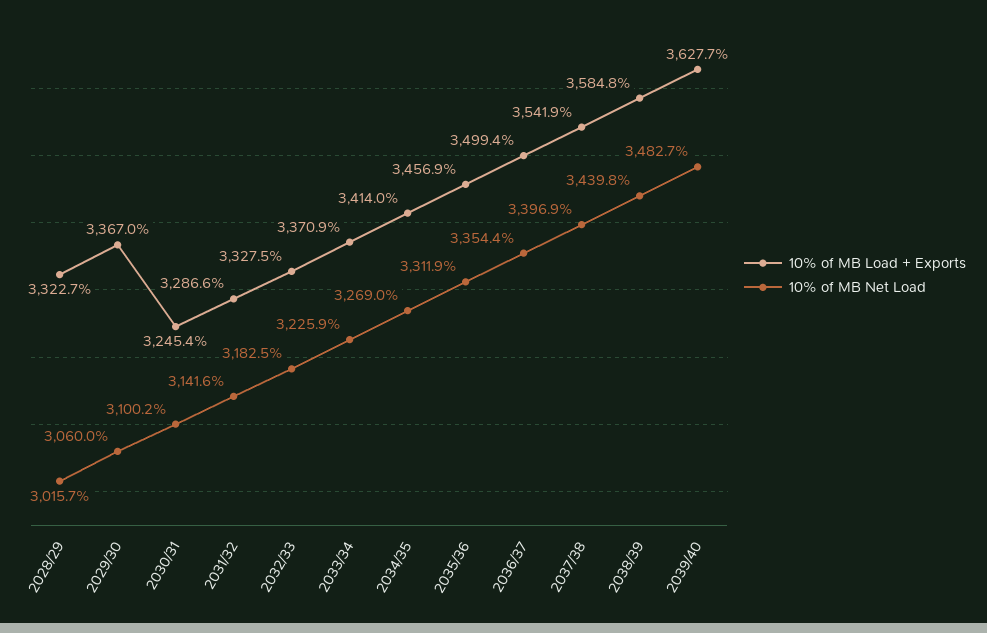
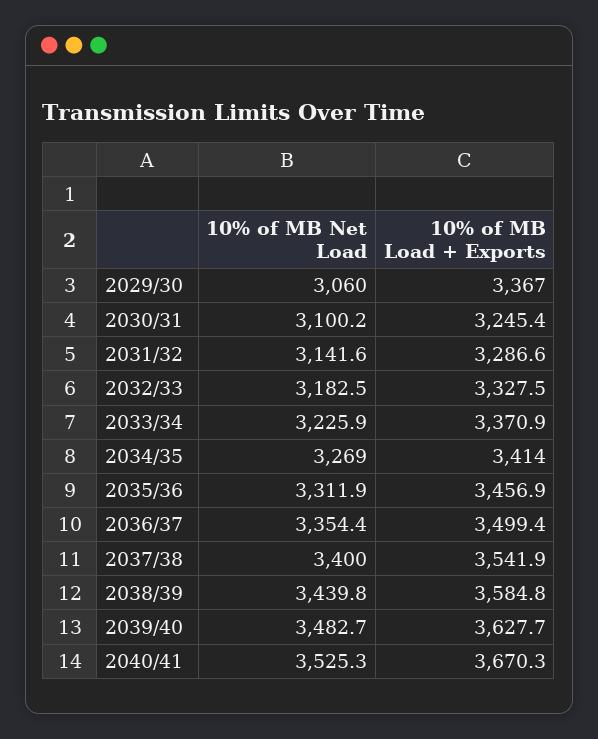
10% of MB Load + Exports, 2028/29: 3322.7 -> none
10% of MB Net Load, 2028/29: 3015.7 -> none
10% of MB Net Load, 2037/38: 3396.9 -> 3400
10% of MB Net Load, 2040/41: none -> 3525.3
10% of MB Load + Exports, 2040/41: none -> 3670.3

